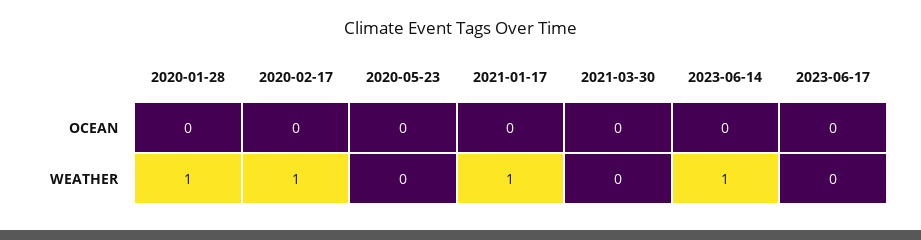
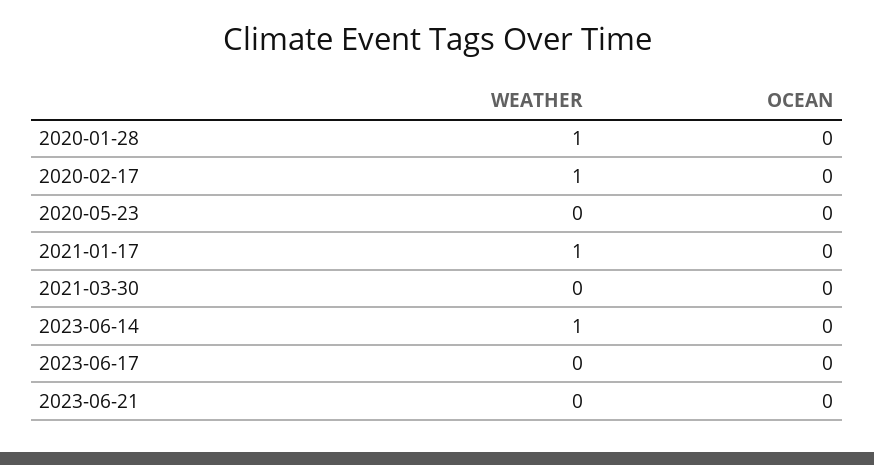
2023-06-21, WEATHER: none -> 0
2023-06-21, OCEAN: none -> 0

